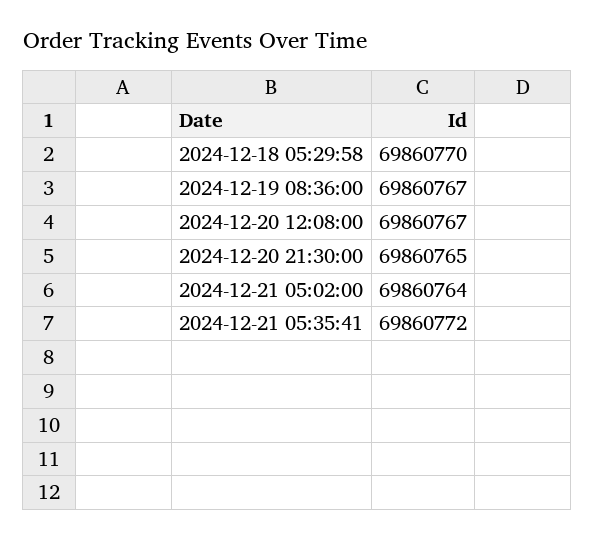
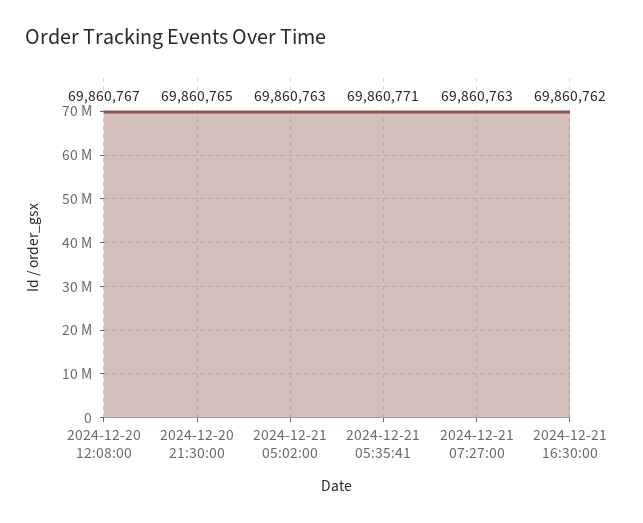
2024-12-18 05:29:58: 69860770 -> none
2024-12-19 08:36:00: 69860767 -> none
2024-12-21 05:02:00: 69860764 -> 69860763
2024-12-21 05:35:41: 69860772 -> 69860771
2024-12-21 07:27:00: none -> 69860763
2024-12-21 16:30:00: none -> 69860762

